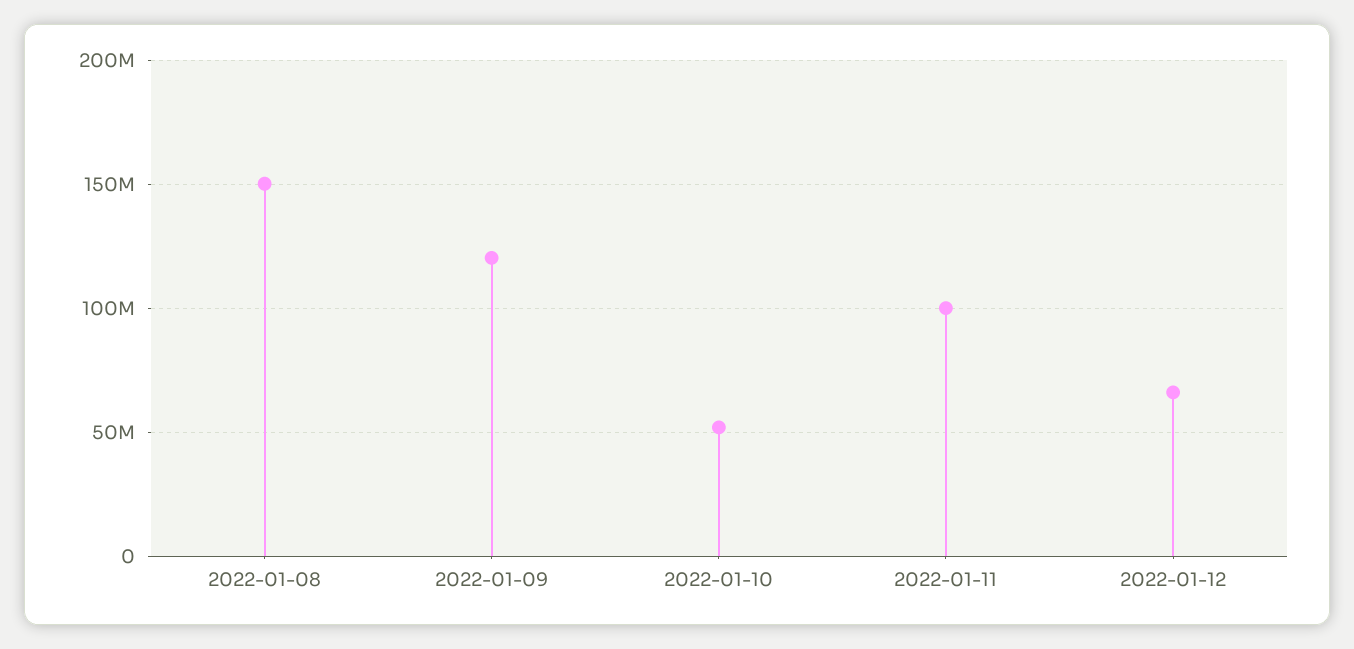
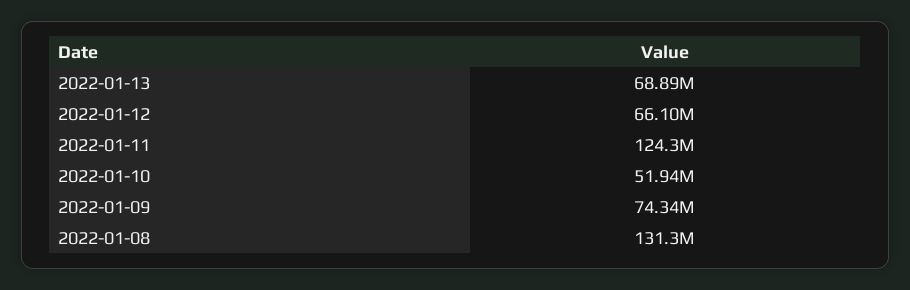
2022-01-08: 150000000 -> 131300000
2022-01-09: 120000000 -> 74340000
2022-01-11: 100000000 -> 124300000
2022-01-13: none -> 68890000

